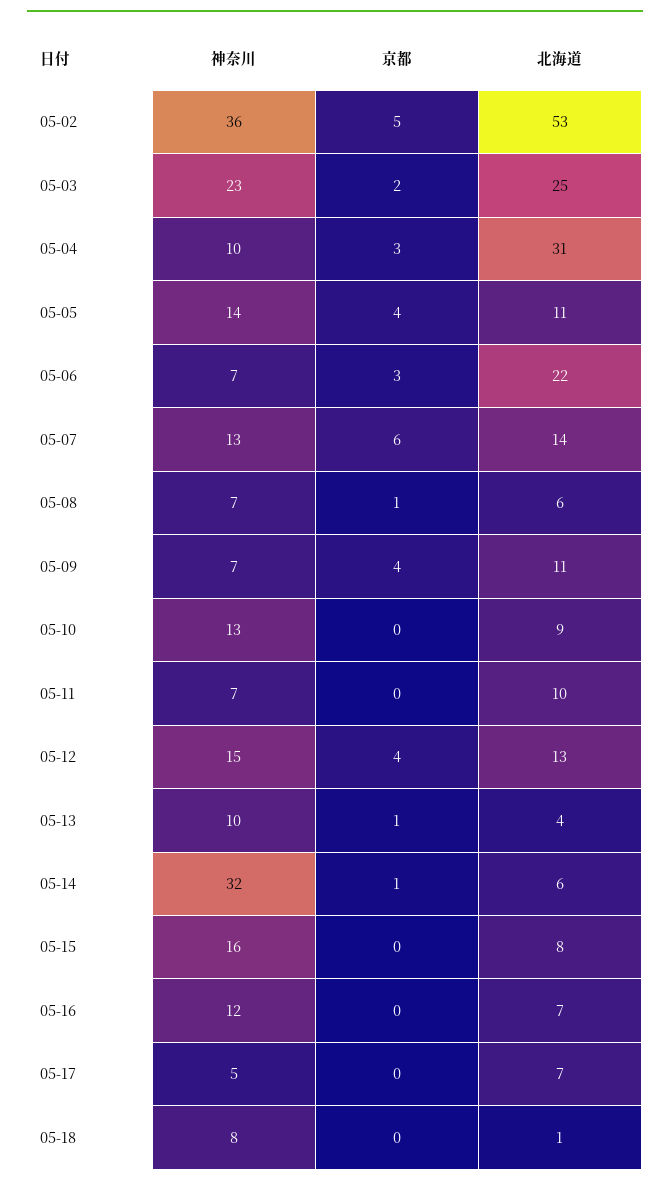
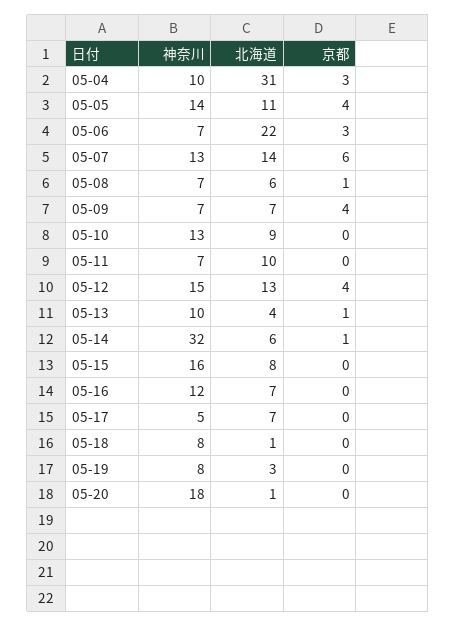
神奈川, 05-02: 36 -> none
京都, 05-02: 5 -> none
北海道, 05-02: 53 -> none
神奈川, 05-03: 23 -> none
京都, 05-03: 2 -> none
北海道, 05-03: 25 -> none
北海道, 05-09: 11 -> 7
神奈川, 05-19: none -> 8
北海道, 05-19: none -> 3
京都, 05-19: none -> 0
神奈川, 05-20: none -> 18
北海道, 05-20: none -> 1
京都, 05-20: none -> 0

